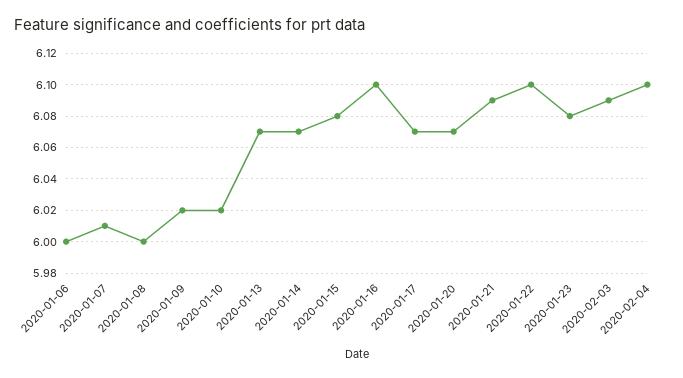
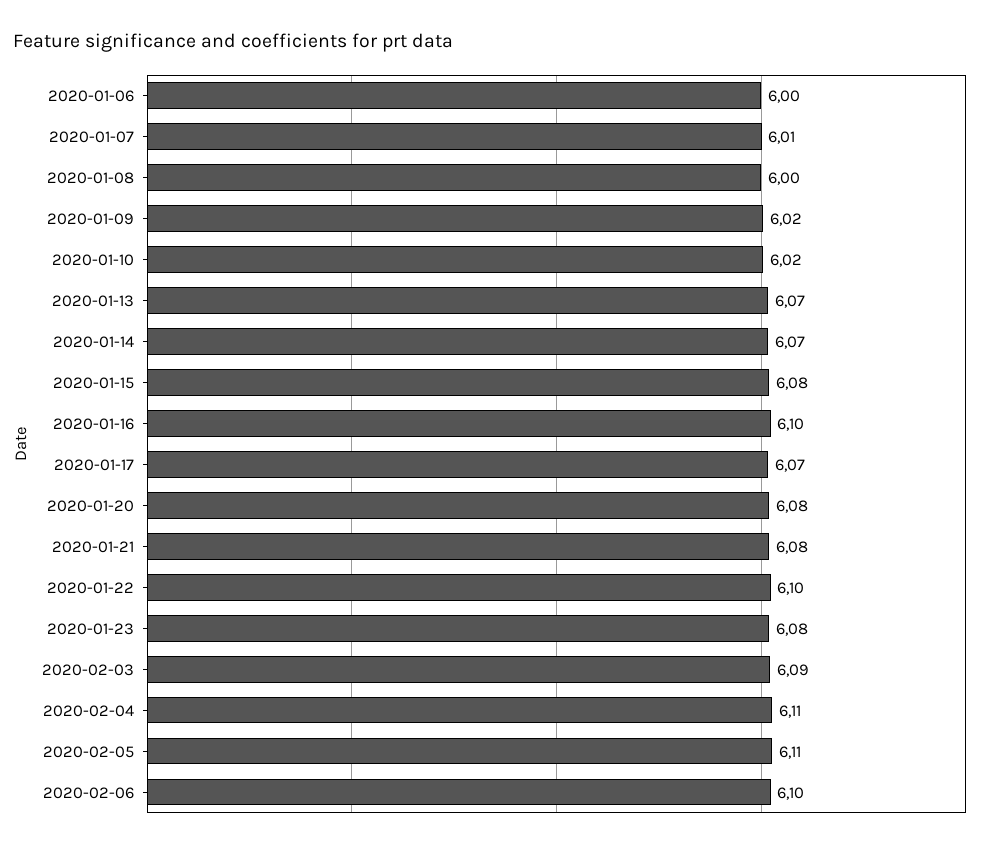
2020-01-20: 6.07 -> 6.08
2020-01-21: 6.09 -> 6.08
2020-02-04: 6.1 -> 6.11
2020-02-05: none -> 6.11
2020-02-06: none -> 6.1

